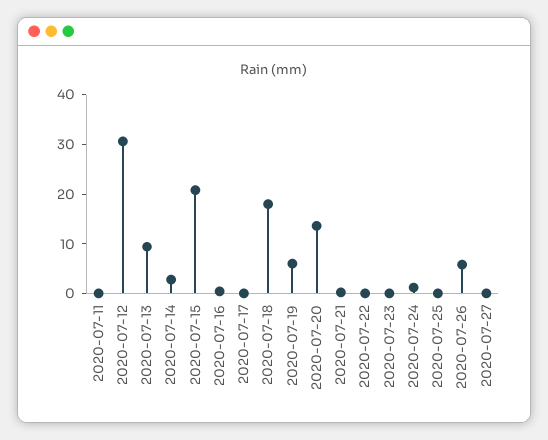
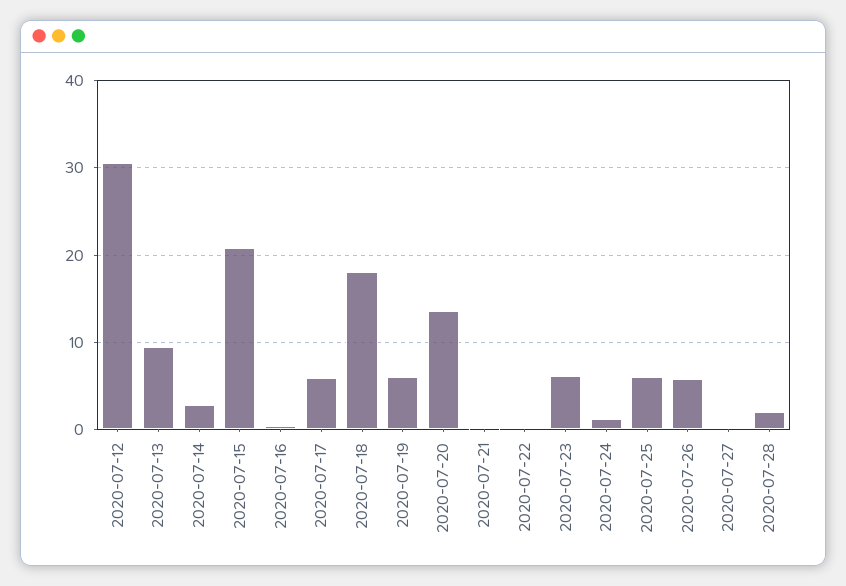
2020-07-11: 0 -> none
2020-07-17: 0 -> 6
2020-07-23: 0 -> 6
2020-07-25: 0 -> 6
2020-07-28: none -> 2

